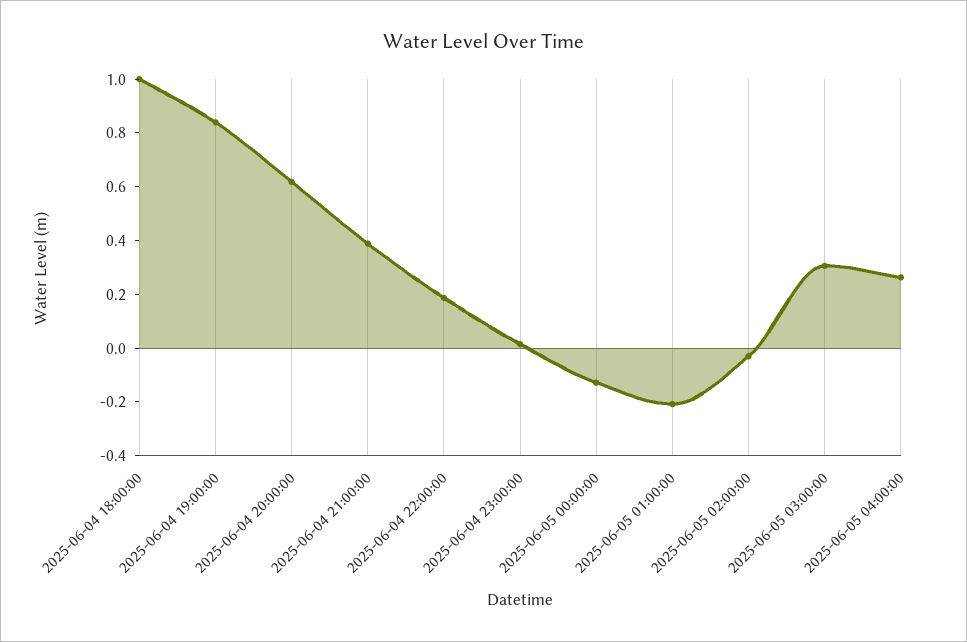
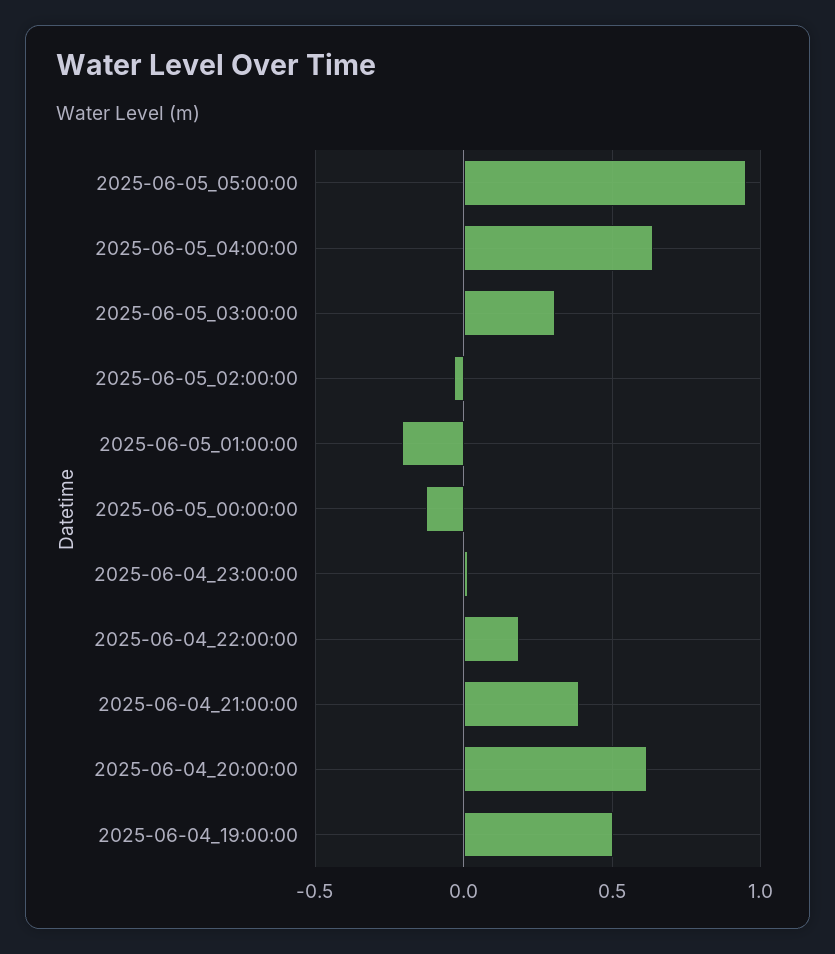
2025-06-04 18:00:00: 1 -> none
2025-06-04 19:00:00: 0.85 -> 0.5
2025-06-05 04:00:00: 0.25 -> 0.65
2025-06-05_05:00:00: none -> 0.95

